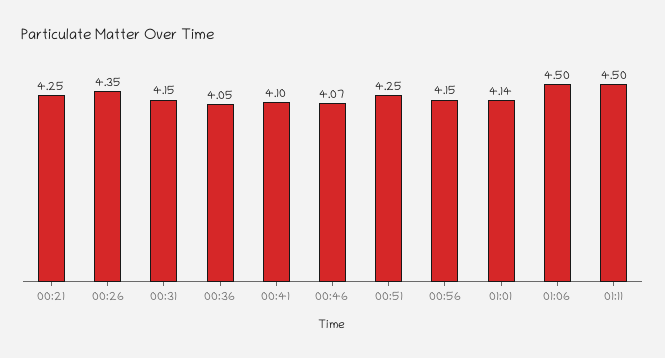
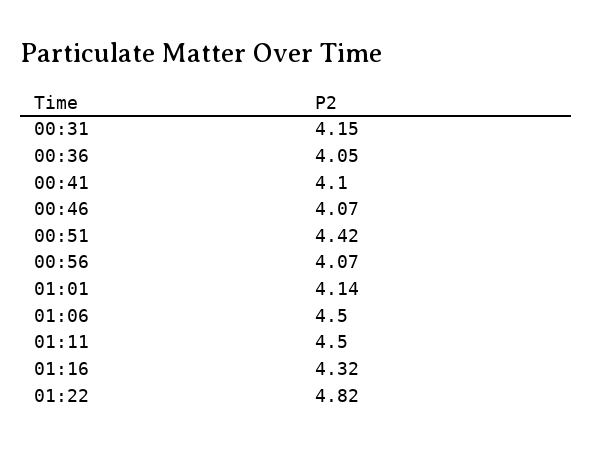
00:21: 4.25 -> none
00:26: 4.35 -> none
00:51: 4.25 -> 4.42
00:56: 4.15 -> 4.07
01:16: none -> 4.32
01:22: none -> 4.82

